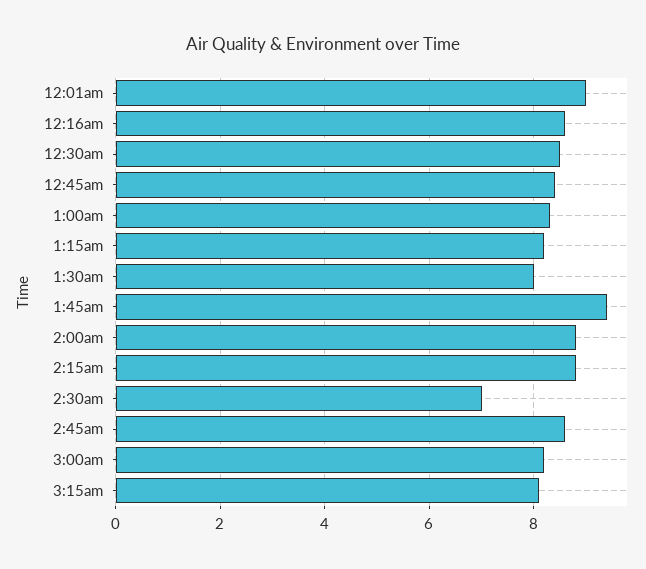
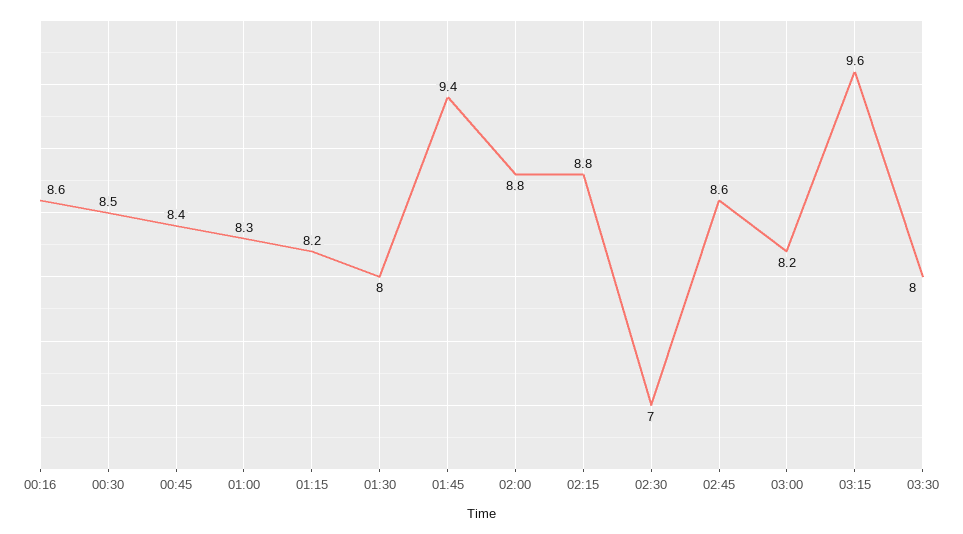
12:01am: 9 -> none
3:15am: 8 -> 9.6
03:30: none -> 8

